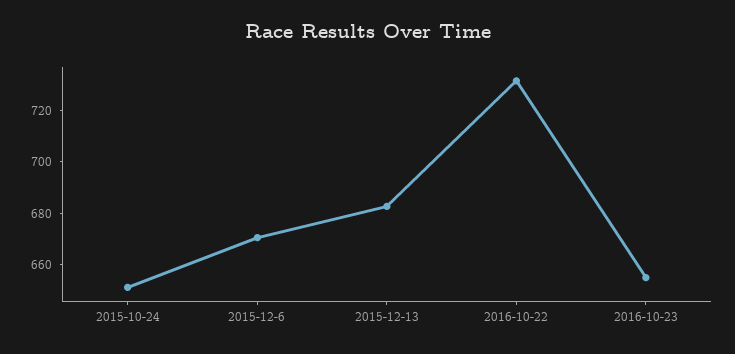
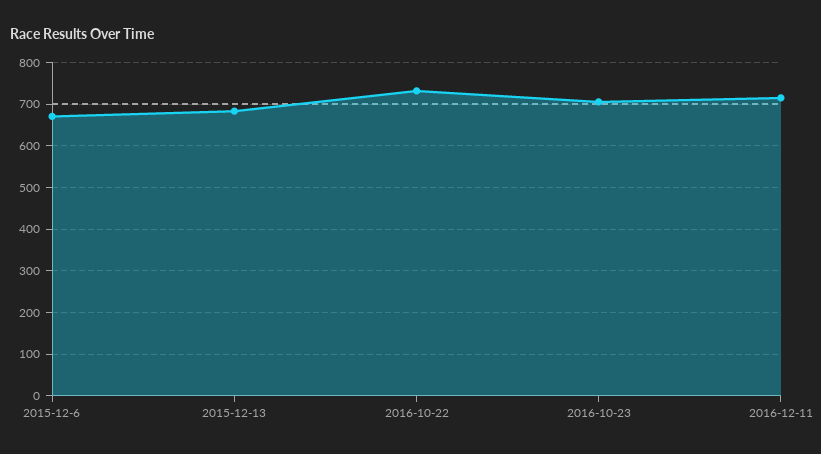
2015-10-24: 650 -> none
2016-10-23: 655 -> 700
2016-12-11: none -> 720

